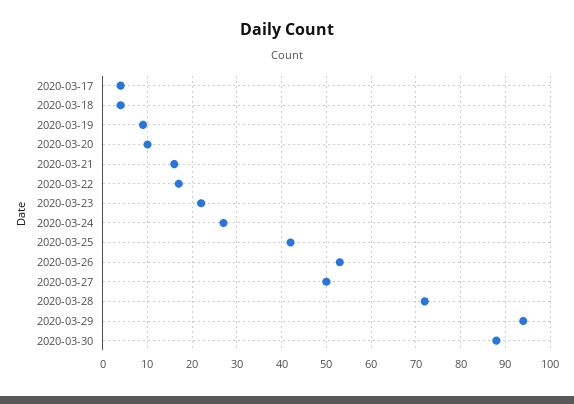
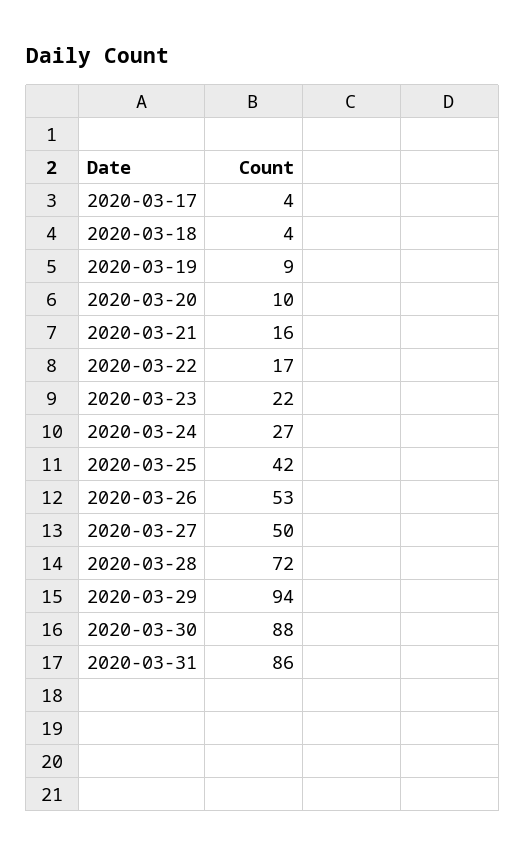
2020-03-31: none -> 86

